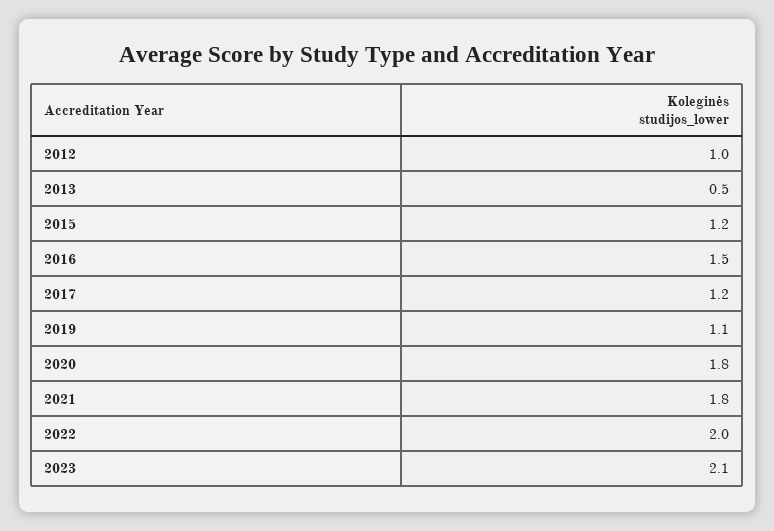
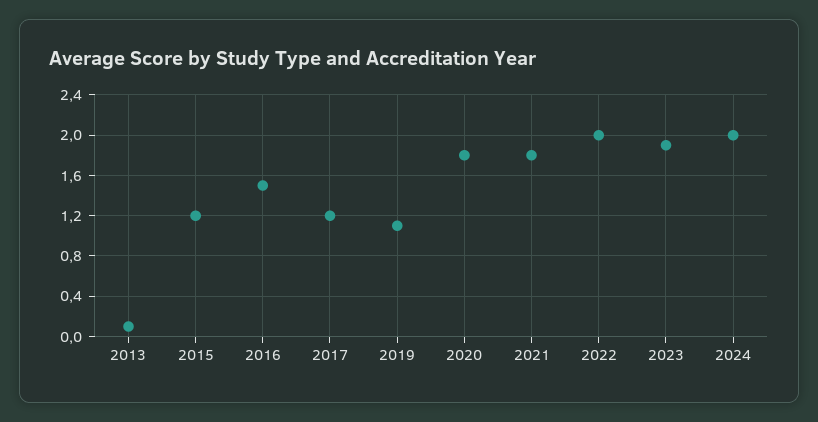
2012: 1 -> none
2013: 0.5 -> 0.1
2023: 2.1 -> 1.9
2024: none -> 2

